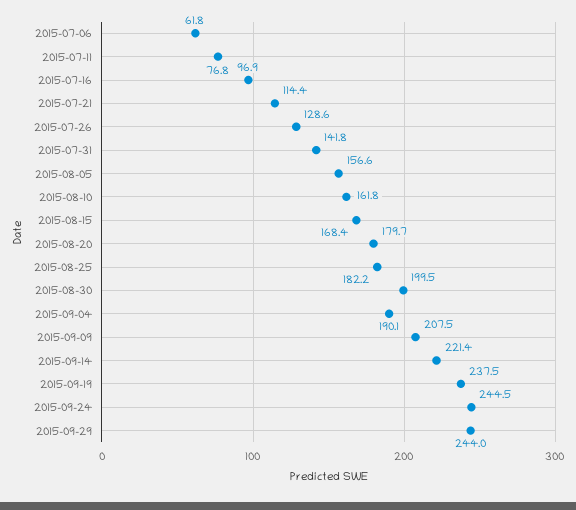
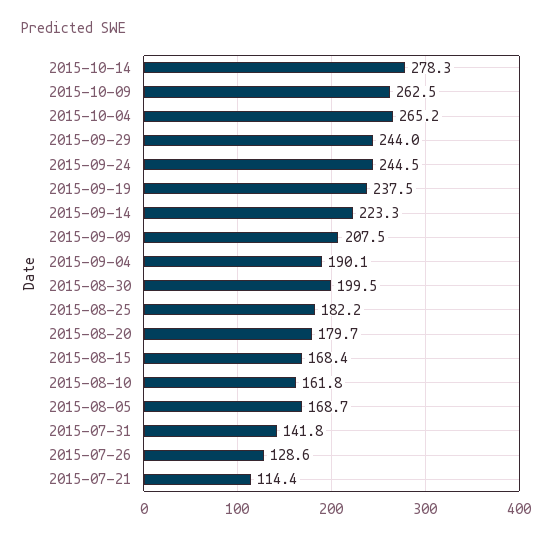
2015-07-06: 61.8 -> none
2015-07-11: 76.8 -> none
2015-07-16: 96.9 -> none
2015-08-05: 156.6 -> 168.7
2015-09-14: 221.4 -> 223.3
2015-10-14: none -> 278.3
2015-10-09: none -> 262.5
2015-10-04: none -> 265.2

